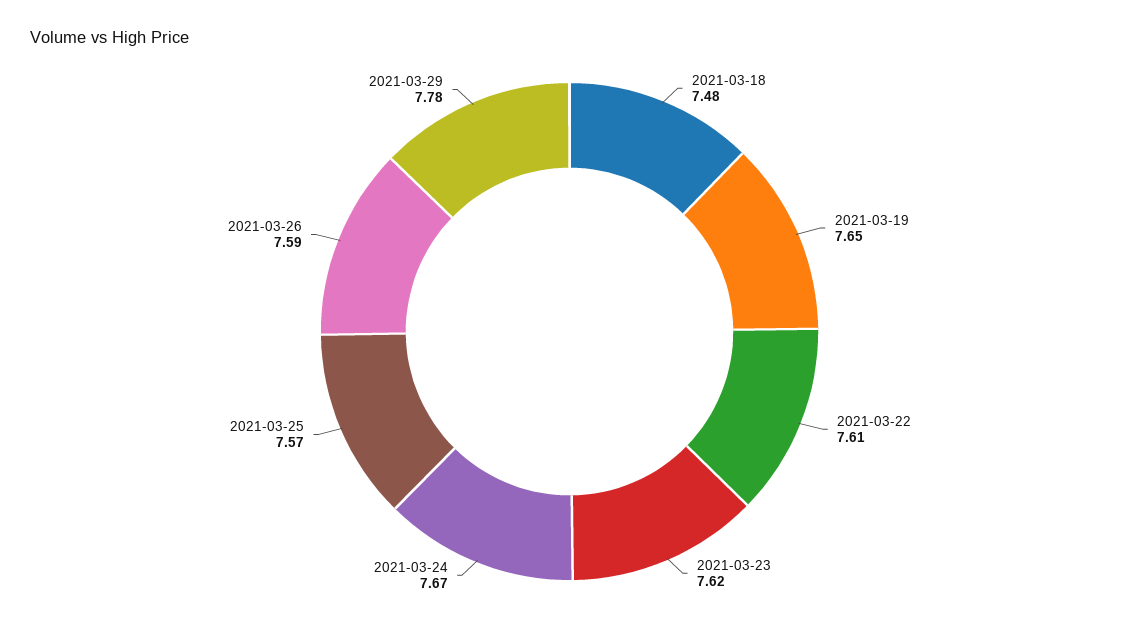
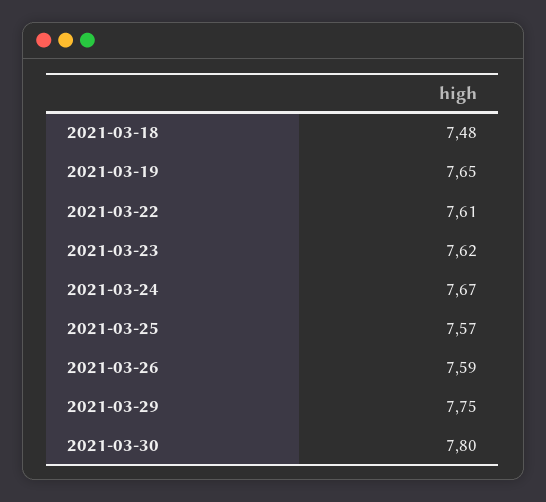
2021-03-29: 7.78 -> 7.75
2021-03-30: none -> 7.8

